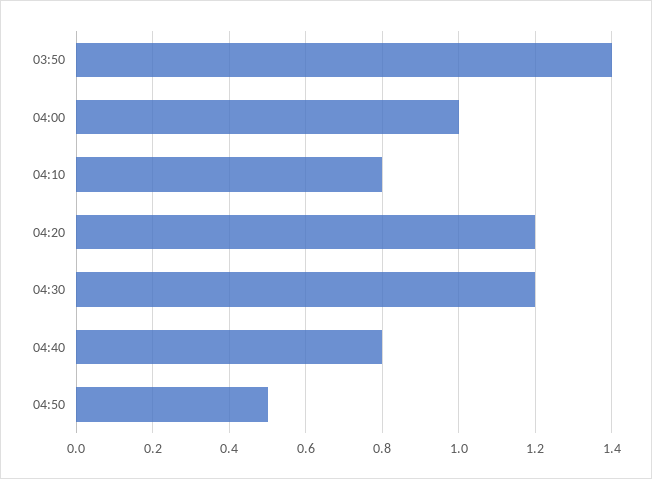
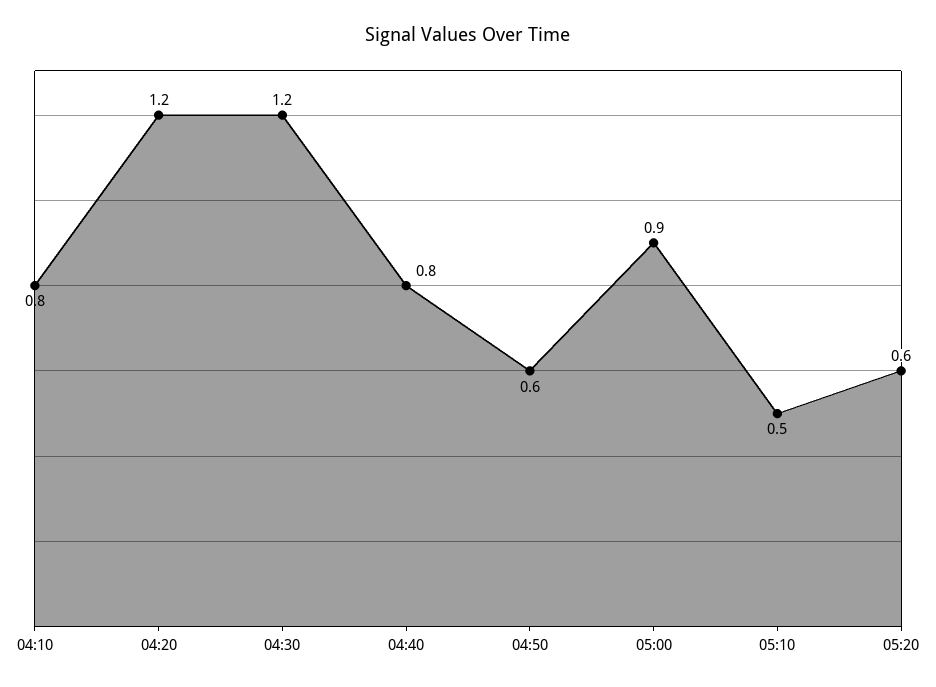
03:50: 1.4 -> none
04:00: 1 -> none
04:50: 0.5 -> 0.6
05:00: none -> 0.9
05:10: none -> 0.5
05:20: none -> 0.6

